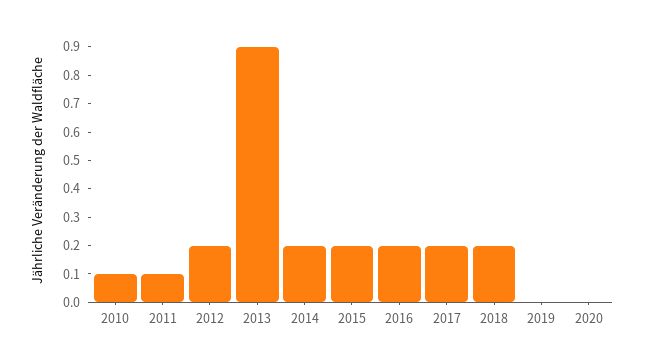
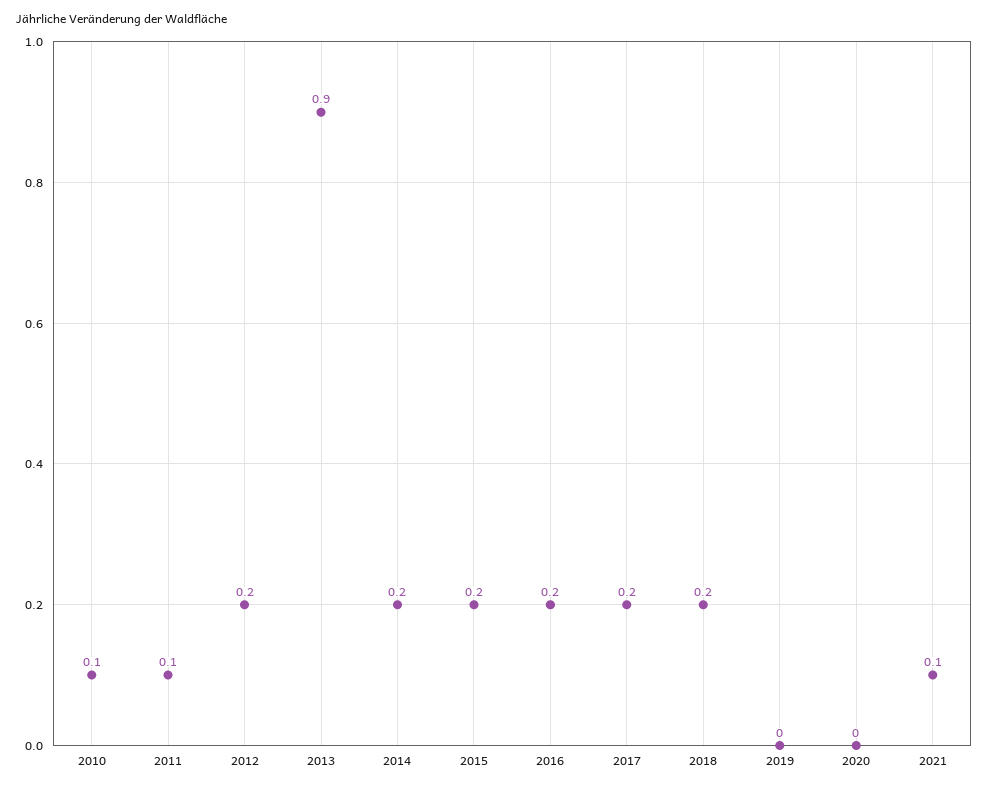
2021: none -> 0.1

